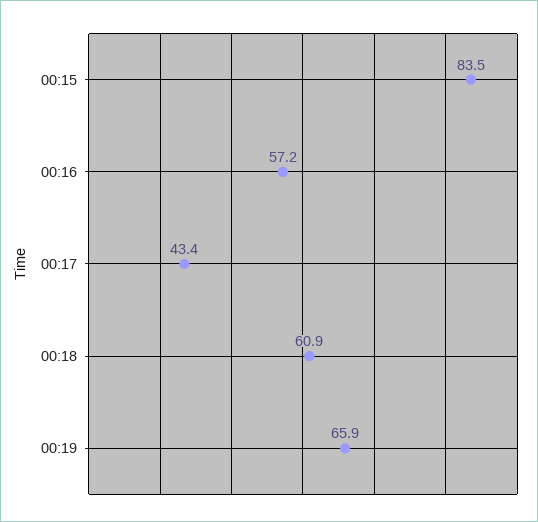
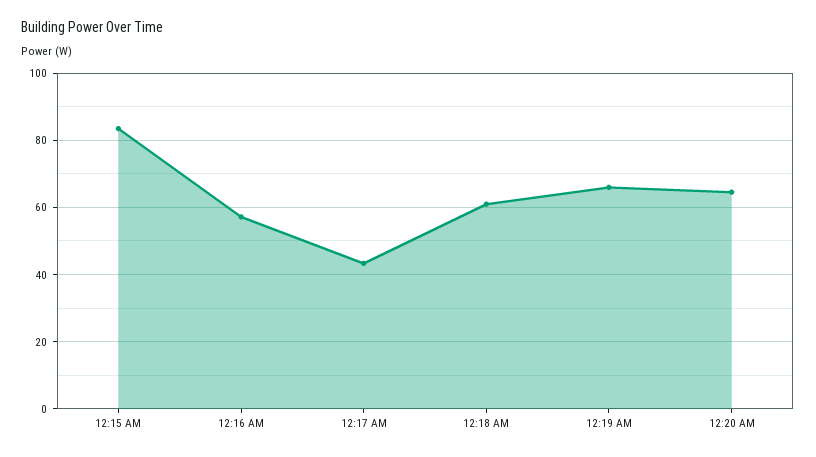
12:20 AM: none -> 64

